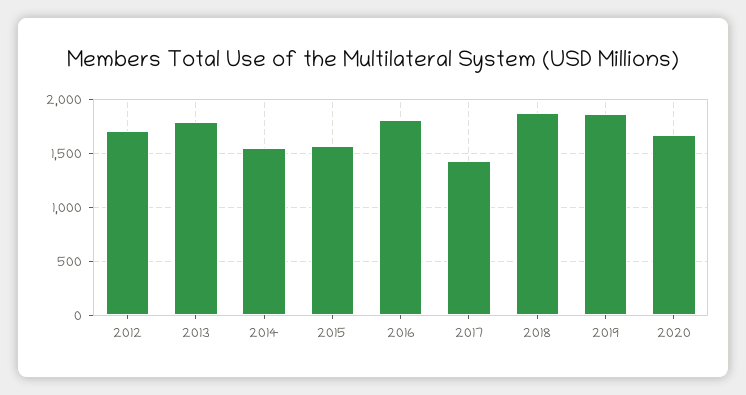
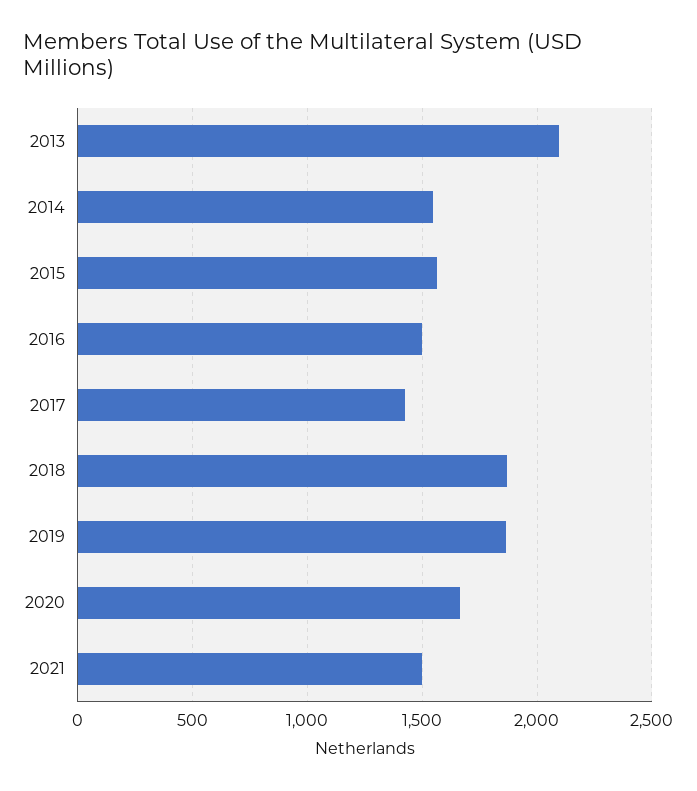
2012: 1700 -> none
2013: 1800 -> 2100
2016: 1800 -> 1500
2021: none -> 1500

